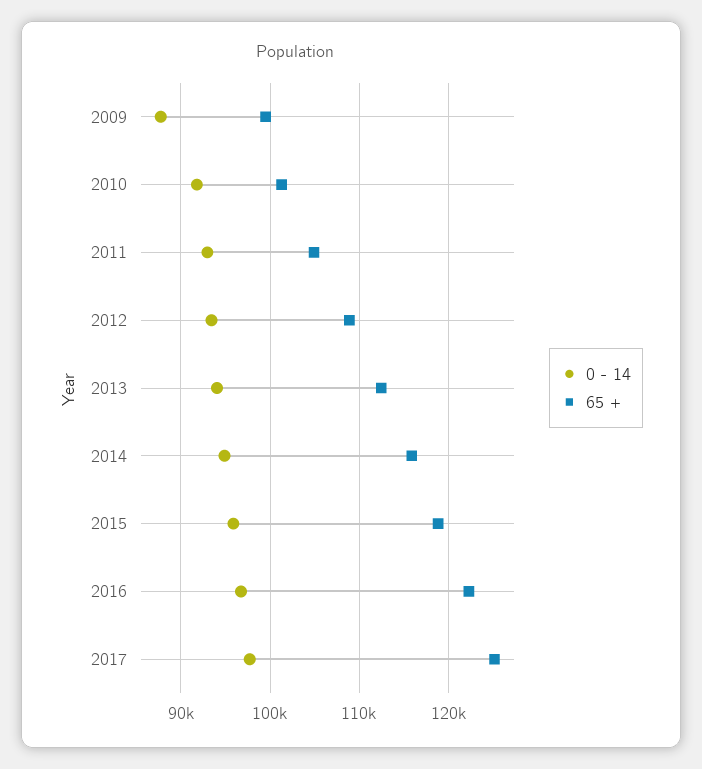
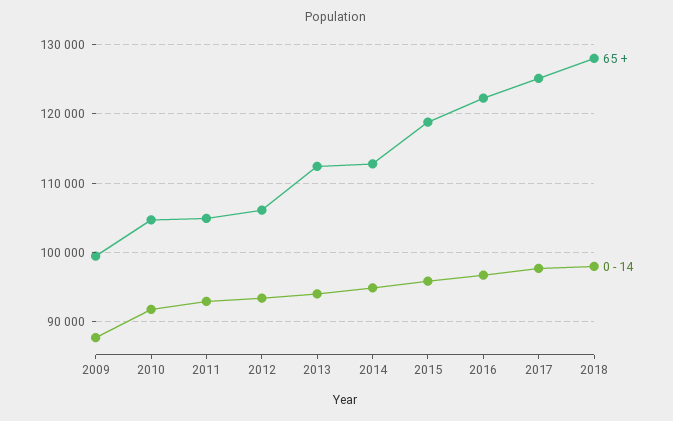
65 +, 2010: 101000 -> 105000
65 +, 2012: 109000 -> 106000
65 +, 2014: 116000 -> 113000
65 +, 2018: none -> 128000
0 - 14, 2018: none -> 98000

